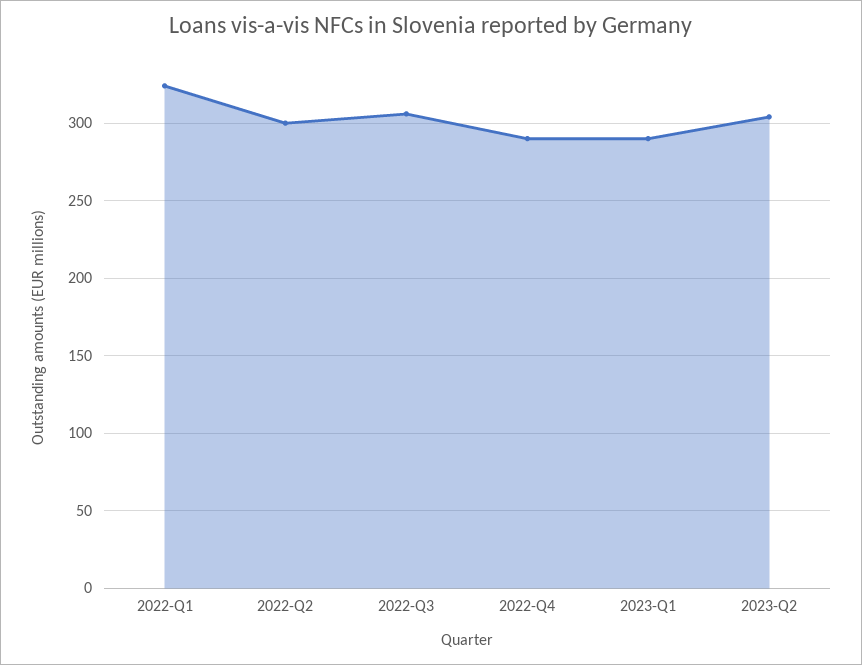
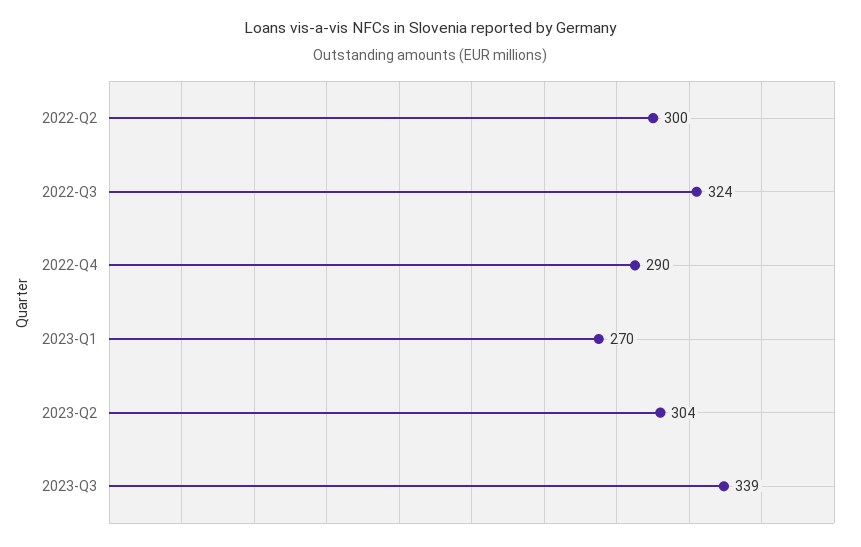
2022-Q1: 325 -> none
2022-Q3: 305 -> 324
2023-Q1: 290 -> 270
2023-Q3: none -> 339

